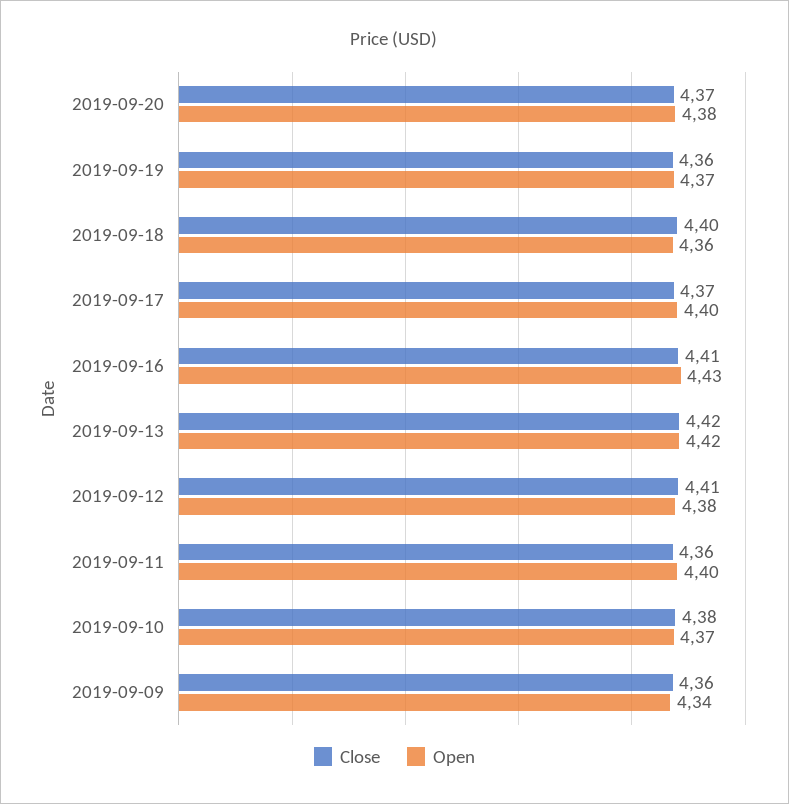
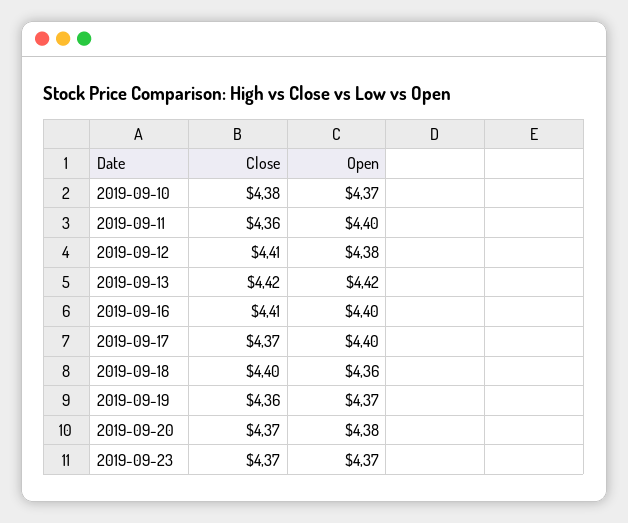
Open, 2019-09-16: 4.43 -> 4.4
Close, 2019-09-09: 4.36 -> none
Open, 2019-09-09: 4.34 -> none
Close, 2019-09-23: none -> 4.37
Open, 2019-09-23: none -> 4.37

